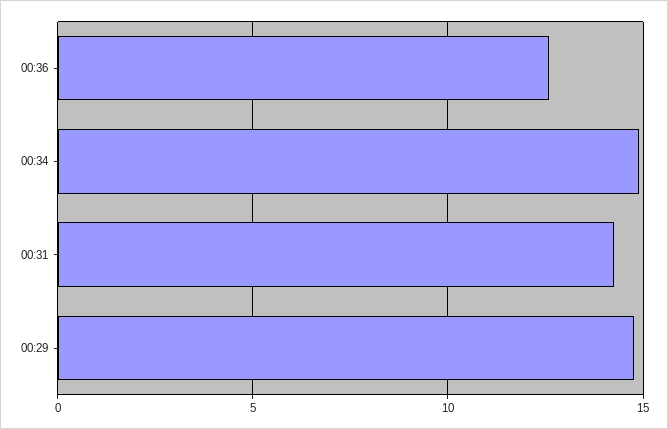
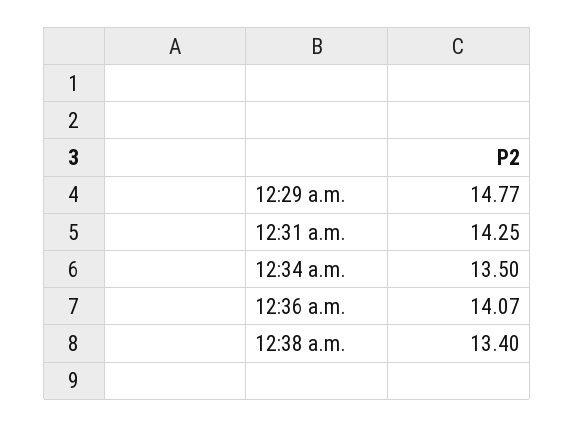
00:36: 12.5 -> 14.07
00:34: 15 -> 13.5
12:38 a.m.: none -> 13.4

